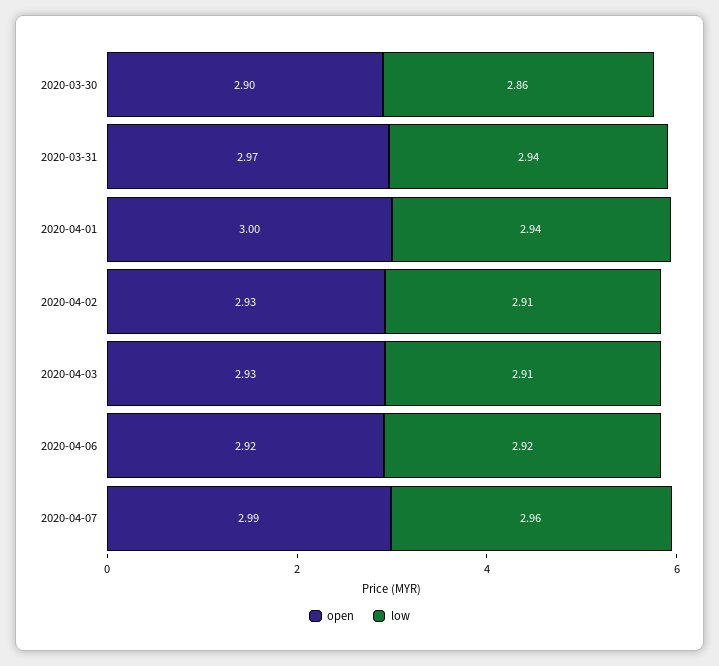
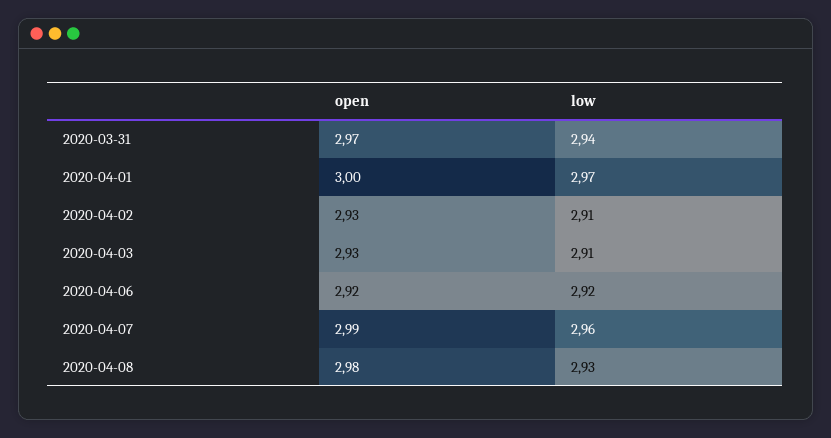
open, 2020-03-30: 2.9 -> none
low, 2020-03-30: 2.86 -> none
low, 2020-04-01: 2.94 -> 2.97
open, 2020-04-08: none -> 2.98
low, 2020-04-08: none -> 2.93

